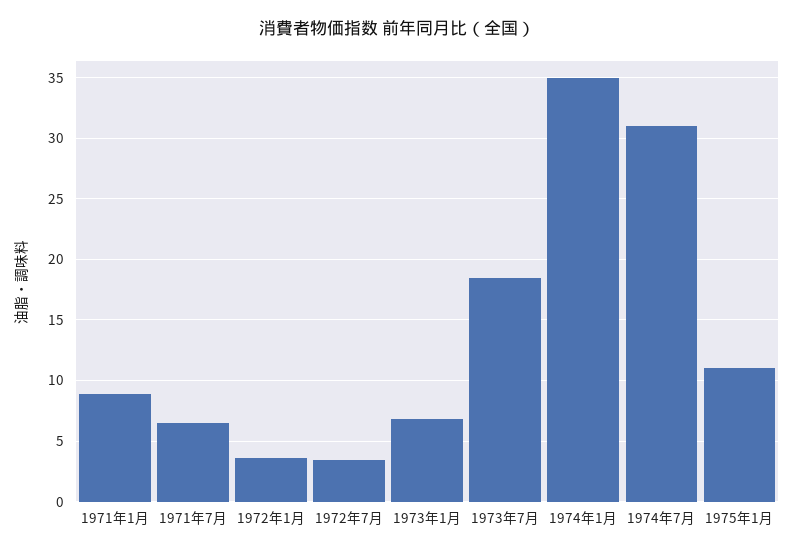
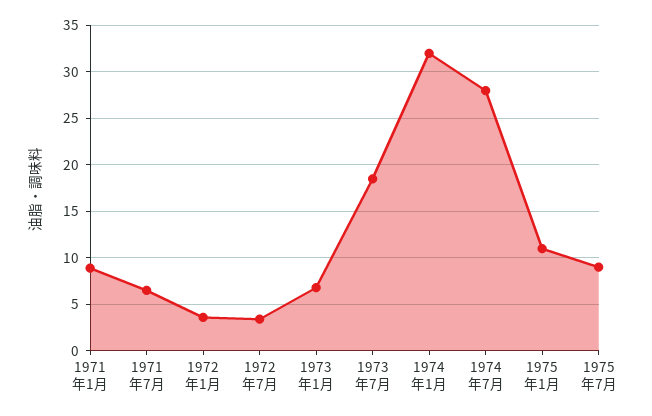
1974年1月: 35 -> 32
1974年7月: 31 -> 28
1975年7月: none -> 9

